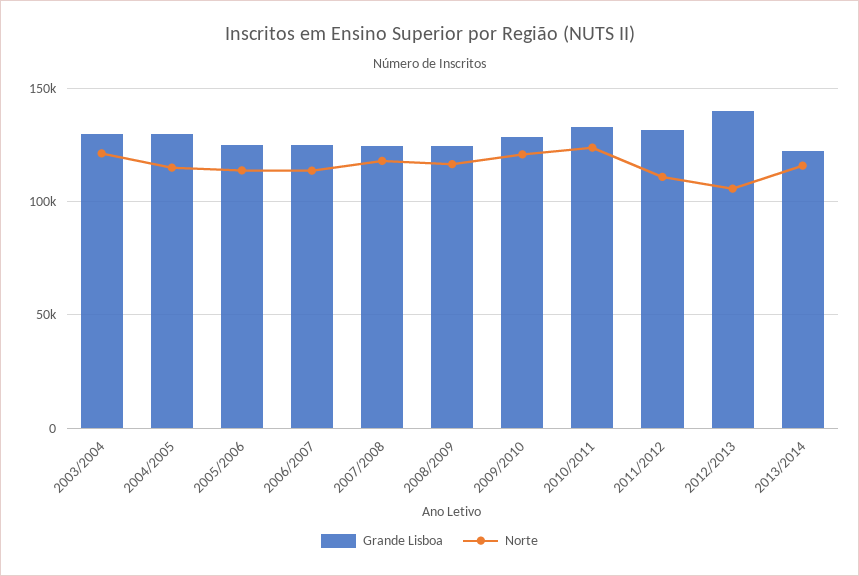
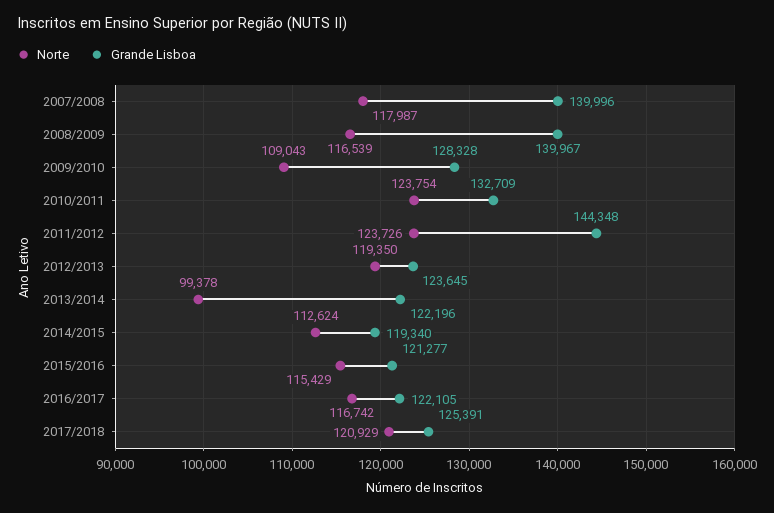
Grande Lisboa, 2003/2004: 130000 -> none
Norte, 2003/2004: 120000 -> none
Grande Lisboa, 2004/2005: 130000 -> none
Norte, 2004/2005: 115000 -> none
Grande Lisboa, 2005/2006: 125000 -> none
Norte, 2005/2006: 115000 -> none
Grande Lisboa, 2006/2007: 125000 -> none
Norte, 2006/2007: 115000 -> none
Grande Lisboa, 2007/2008: 125000 -> 139996
Grande Lisboa, 2008/2009: 125000 -> 139967
Norte, 2009/2010: 120000 -> 109043
Grande Lisboa, 2011/2012: 130000 -> 144348
Norte, 2011/2012: 110000 -> 123726
Grande Lisboa, 2012/2013: 140000 -> 123645
Norte, 2012/2013: 105000 -> 119350
Norte, 2013/2014: 115000 -> 99378
Norte, 2014/2015: none -> 112624
Grande Lisboa, 2014/2015: none -> 119340
Norte, 2015/2016: none -> 115429
Grande Lisboa, 2015/2016: none -> 121277
Norte, 2016/2017: none -> 116742
Grande Lisboa, 2016/2017: none -> 122105
Norte, 2017/2018: none -> 120929
Grande Lisboa, 2017/2018: none -> 125391

